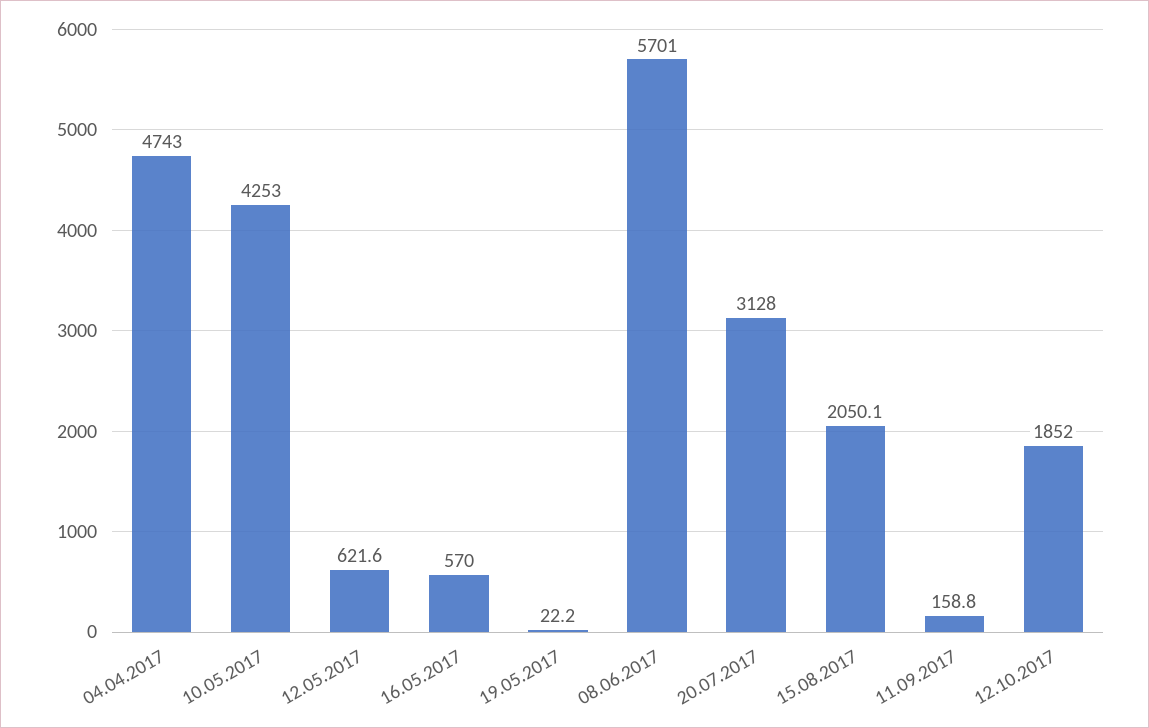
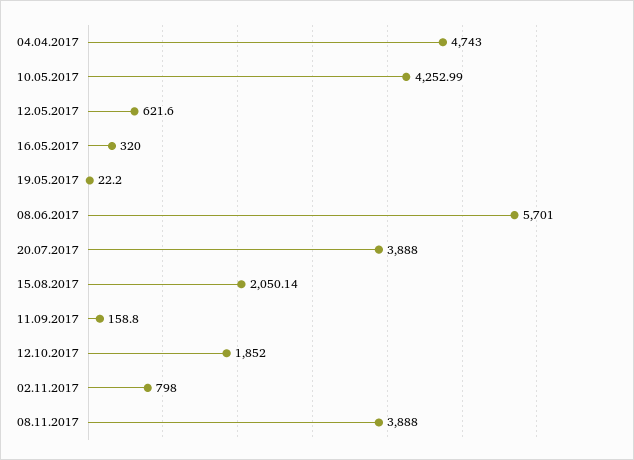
16.05.2017: 570 -> 320
20.07.2017: 3128 -> 3888
02.11.2017: none -> 798
08.11.2017: none -> 3888

